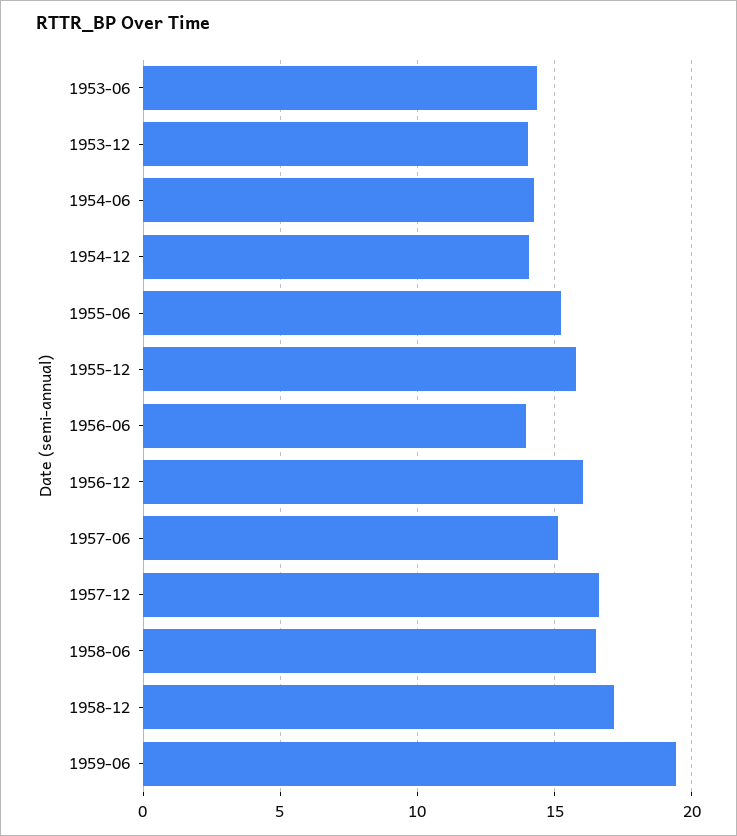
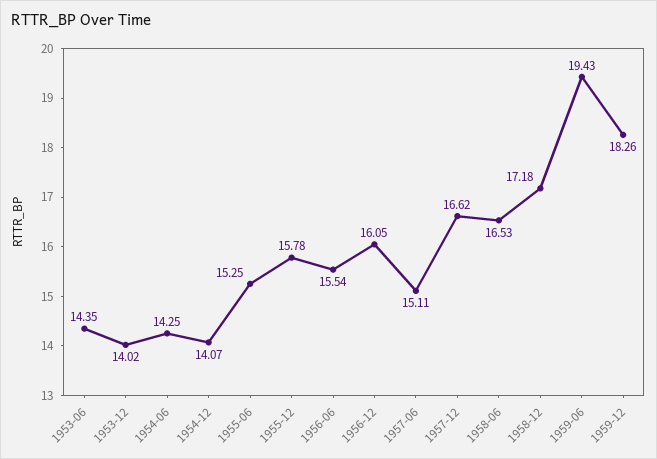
1956-06: 14 -> 15.54
1959-12: none -> 18.26

